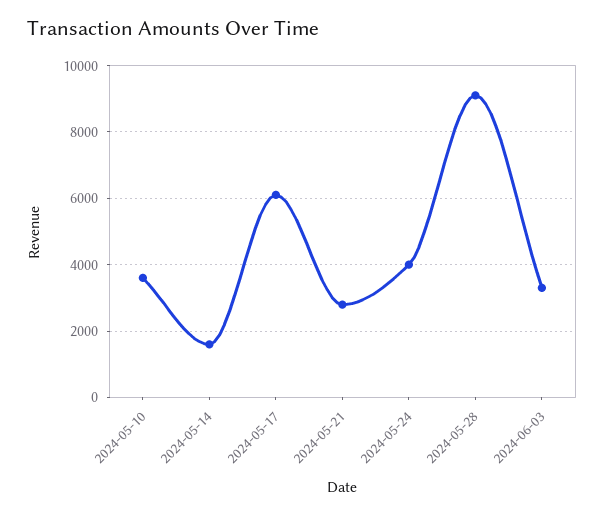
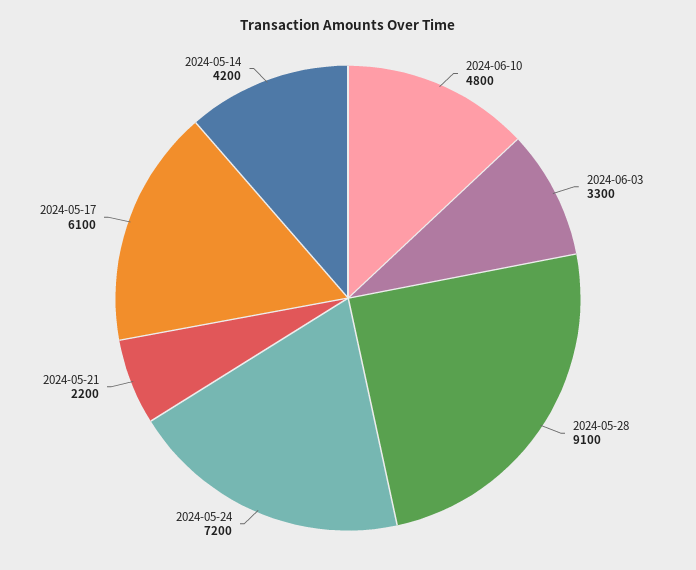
2024-05-10: 3600 -> none
2024-05-14: 1600 -> 4200
2024-05-21: 2800 -> 2200
2024-05-24: 4000 -> 7200
2024-06-10: none -> 4800

